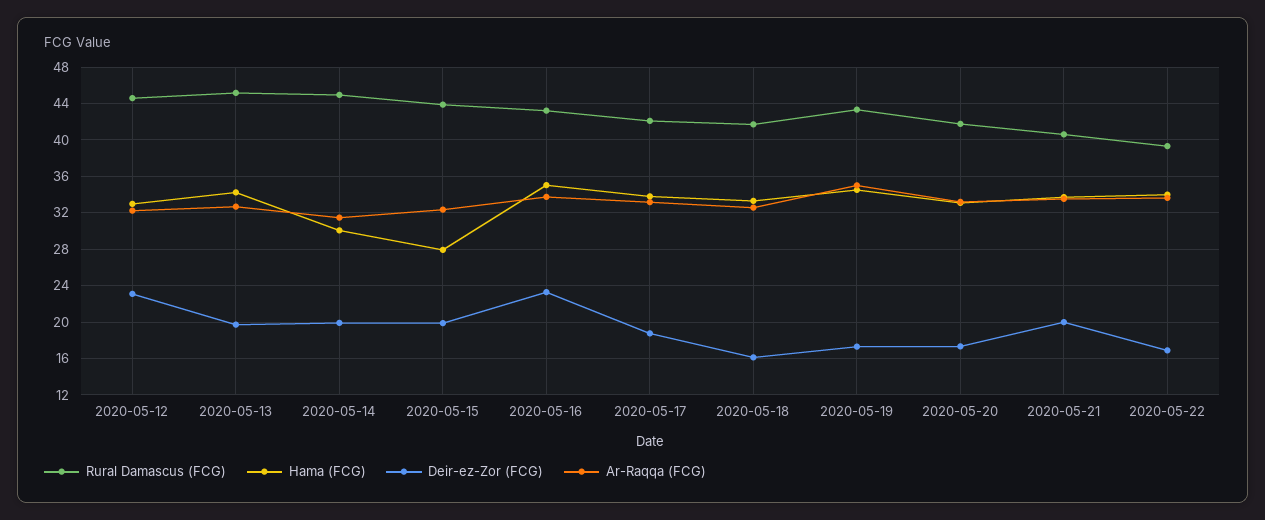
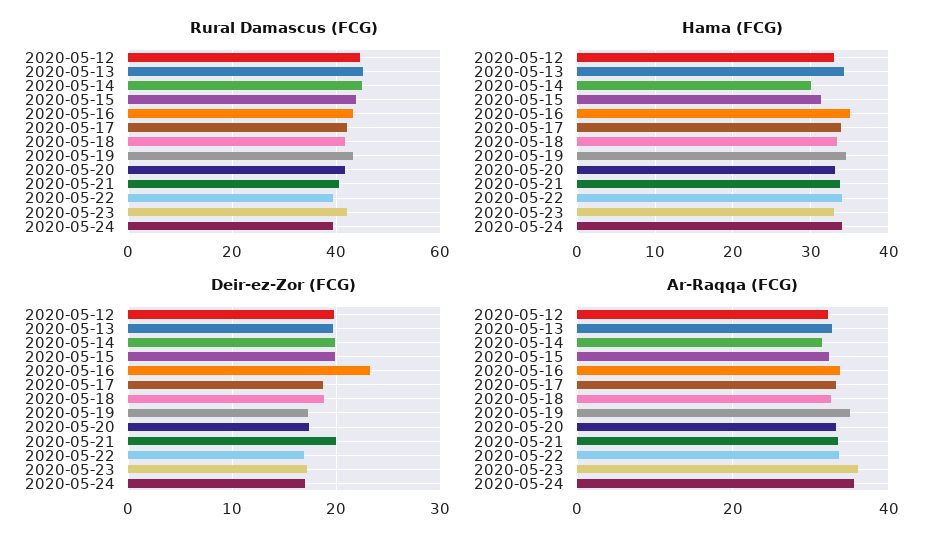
Deir-ez-Zor (FCG), 2020-05-12: 23 -> 20
Hama (FCG), 2020-05-15: 28 -> 31
Deir-ez-Zor (FCG), 2020-05-18: 16 -> 19
Rural Damascus (FCG), 2020-05-23: none -> 42
Rural Damascus (FCG), 2020-05-24: none -> 40
Hama (FCG), 2020-05-23: none -> 33
Hama (FCG), 2020-05-24: none -> 34
Deir-ez-Zor (FCG), 2020-05-23: none -> 17
Deir-ez-Zor (FCG), 2020-05-24: none -> 17
Ar-Raqqa (FCG), 2020-05-23: none -> 36
Ar-Raqqa (FCG), 2020-05-24: none -> 36

